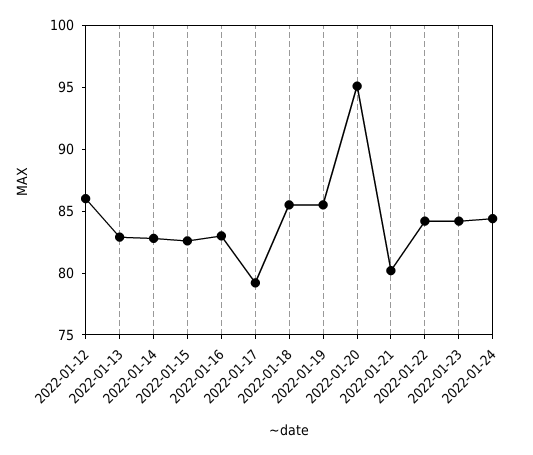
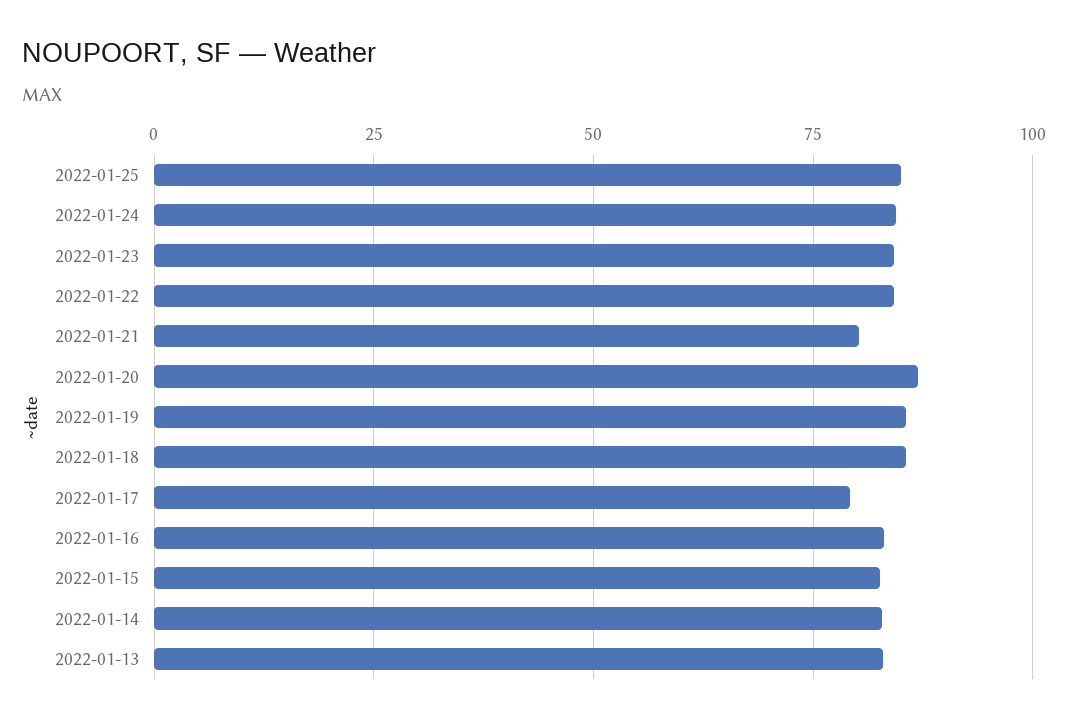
2022-01-12: 86 -> none
2022-01-20: 95 -> 87.5
2022-01-25: none -> 85

